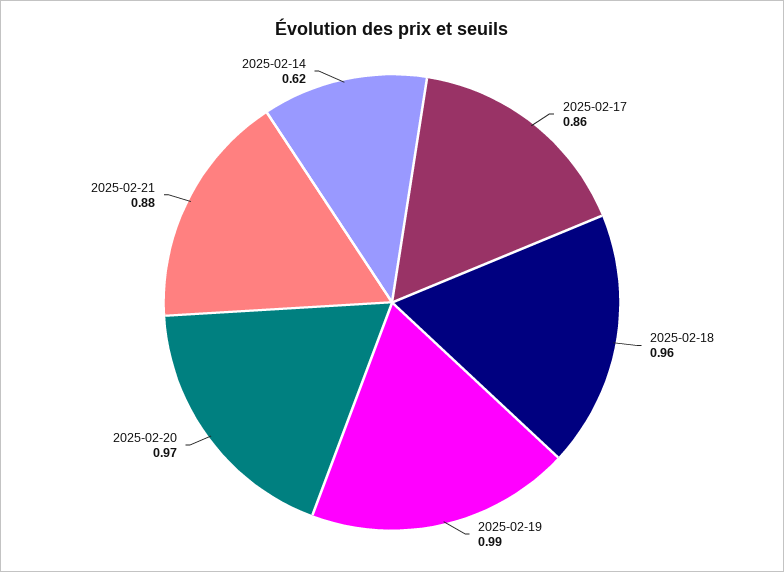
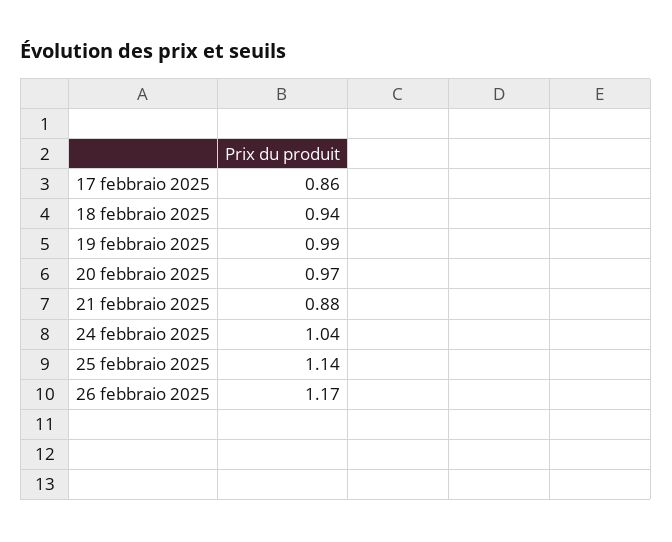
2025-02-18: 0.96 -> 0.94
2025-02-14: 0.62 -> none
24 febbraio 2025: none -> 1.04
25 febbraio 2025: none -> 1.14
26 febbraio 2025: none -> 1.17

